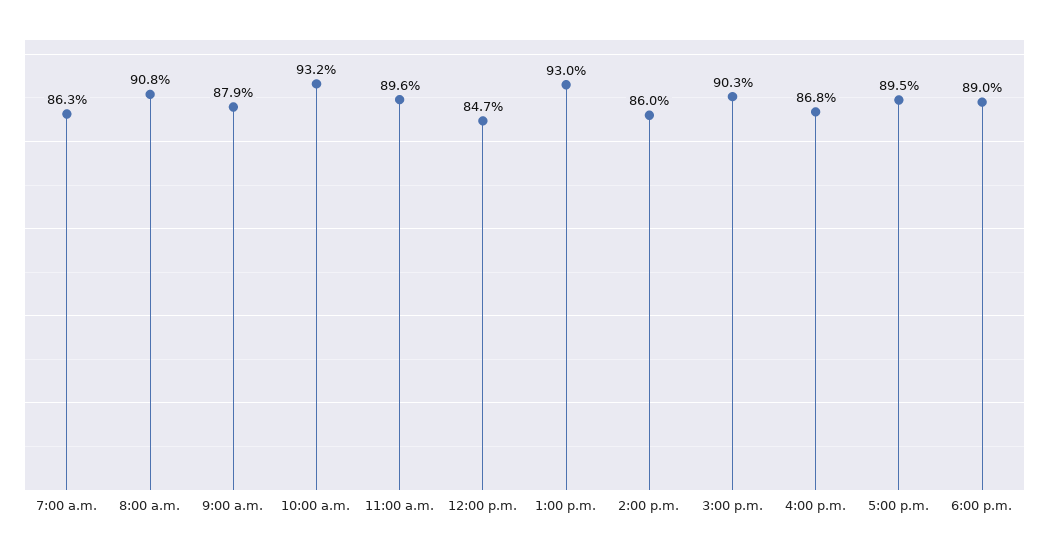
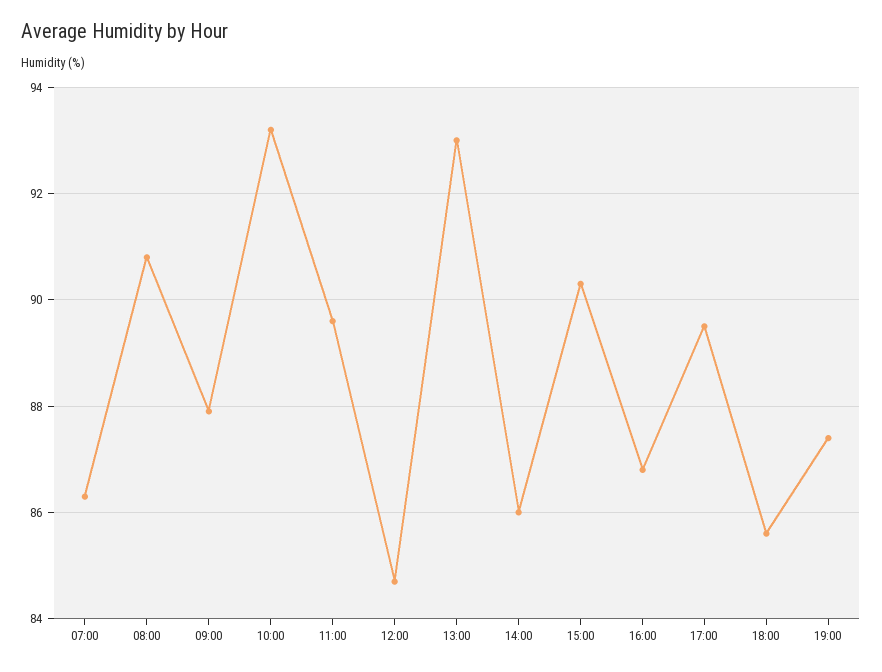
6:00 p.m.: 89 -> 85.5
19:00: none -> 87.5

